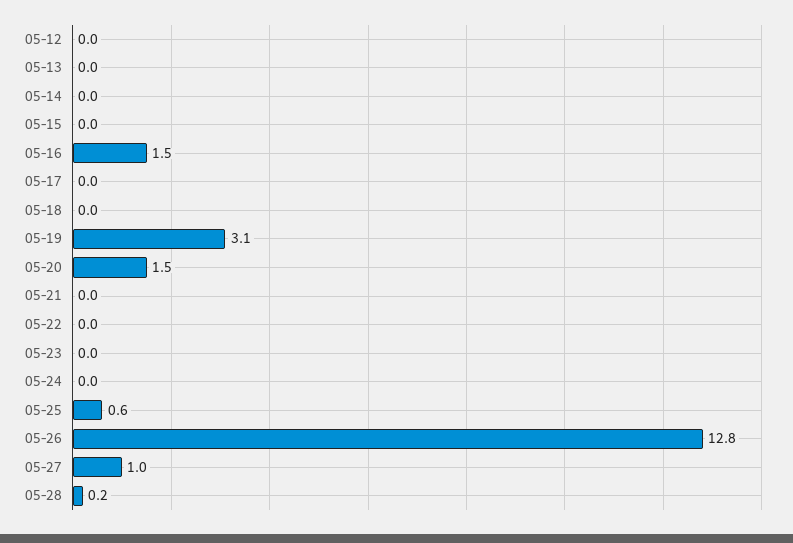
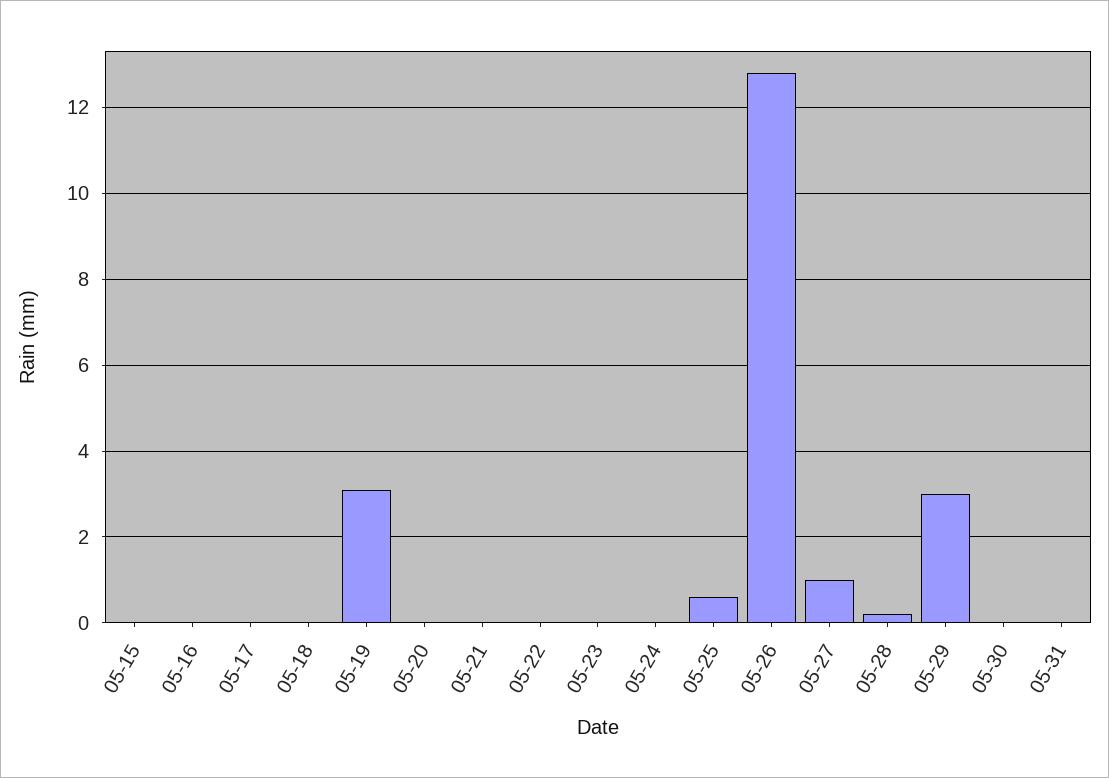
05-12: 0 -> none
05-13: 0 -> none
05-14: 0 -> none
05-16: 1.5 -> 0
05-20: 1.5 -> 0
05-29: none -> 3
05-30: none -> 0
05-31: none -> 0

